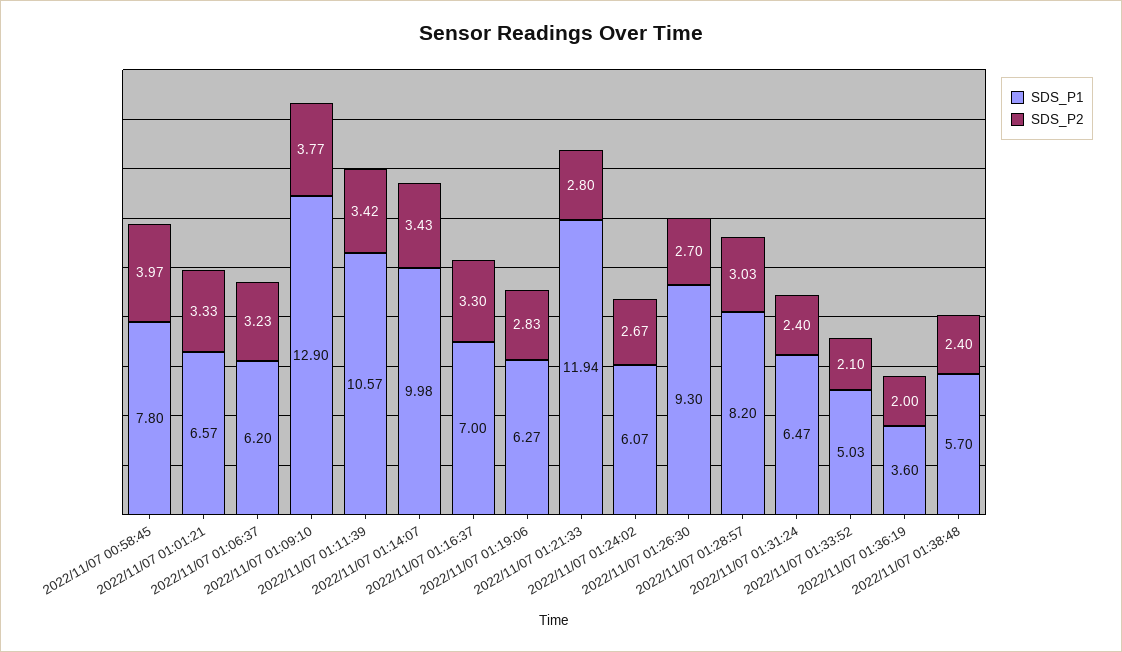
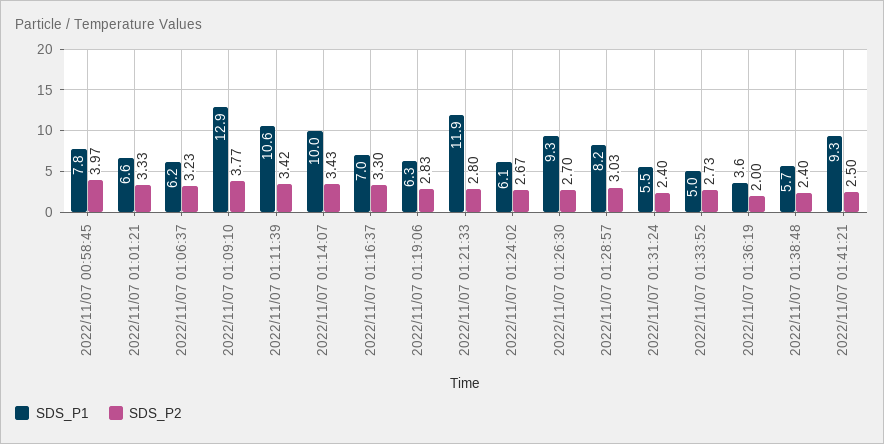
SDS_P1, 2022/11/07 01:31:24: 6.47 -> 5.5
SDS_P2, 2022/11/07 01:33:52: 2.1 -> 2.73
SDS_P1, 2022/11/07 01:41:21: none -> 9.3
SDS_P2, 2022/11/07 01:41:21: none -> 2.5

